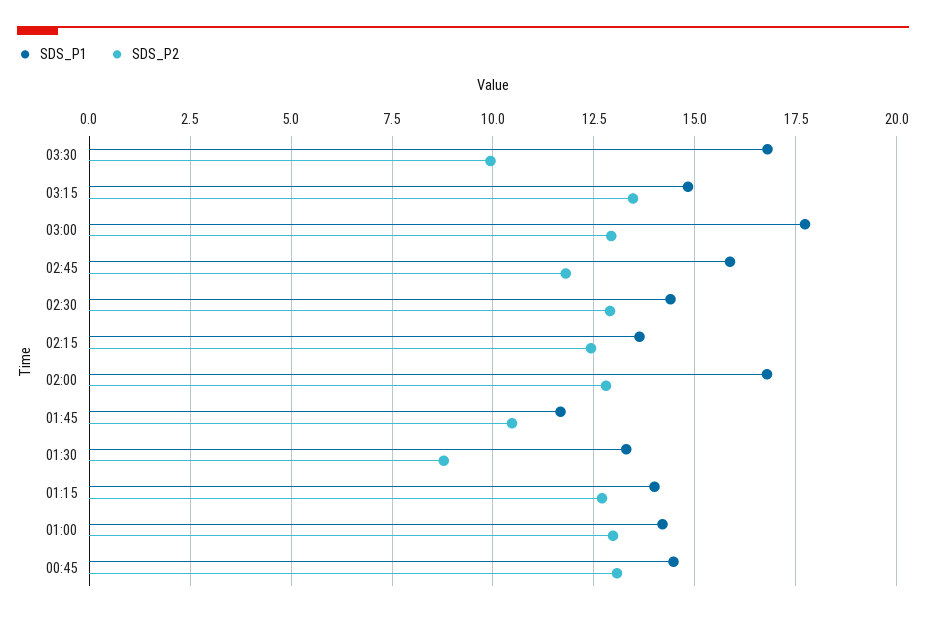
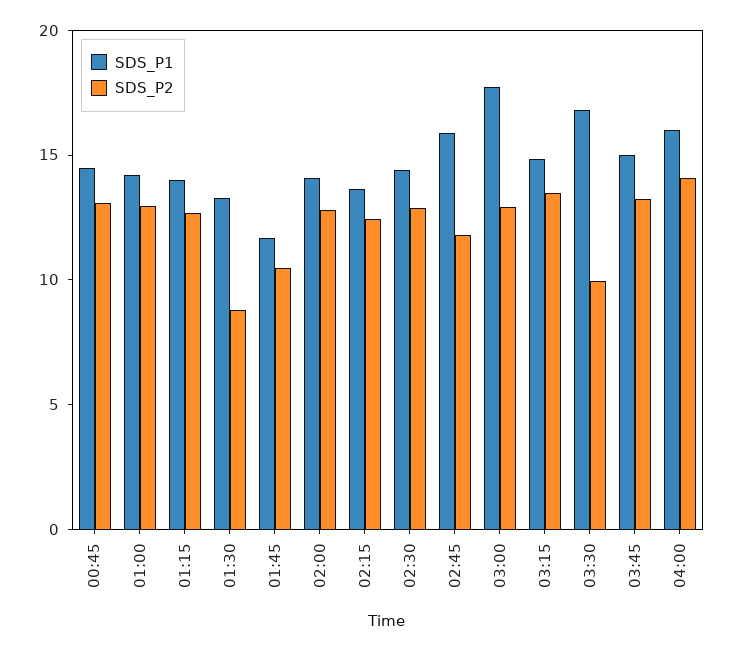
SDS_P1, 02:00: 16.75 -> 14
SDS_P1, 03:45: none -> 15
SDS_P2, 03:45: none -> 13
SDS_P1, 04:00: none -> 16
SDS_P2, 04:00: none -> 14

